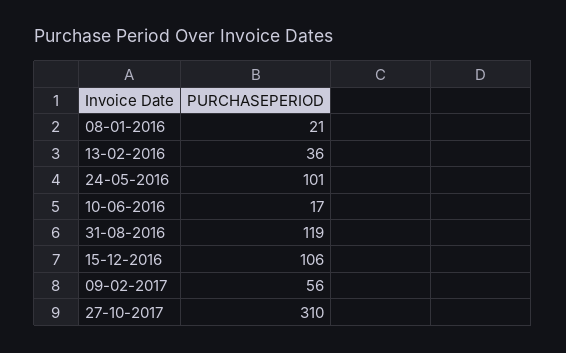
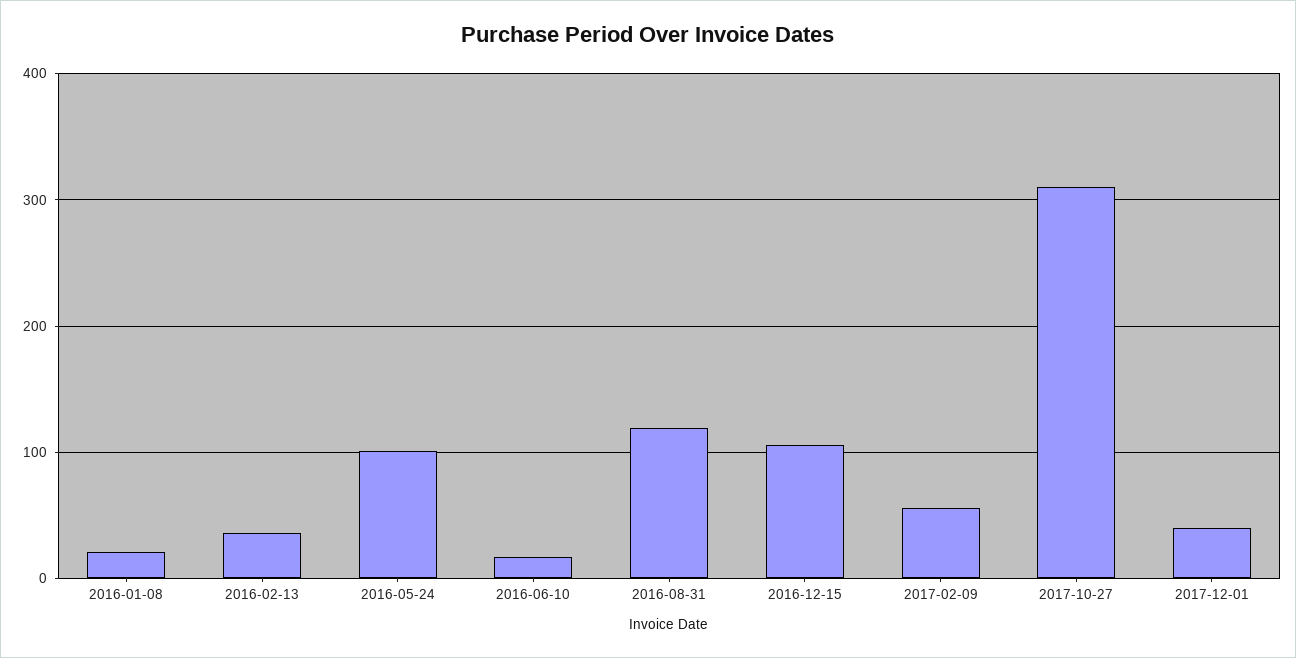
2017-12-01: none -> 40

